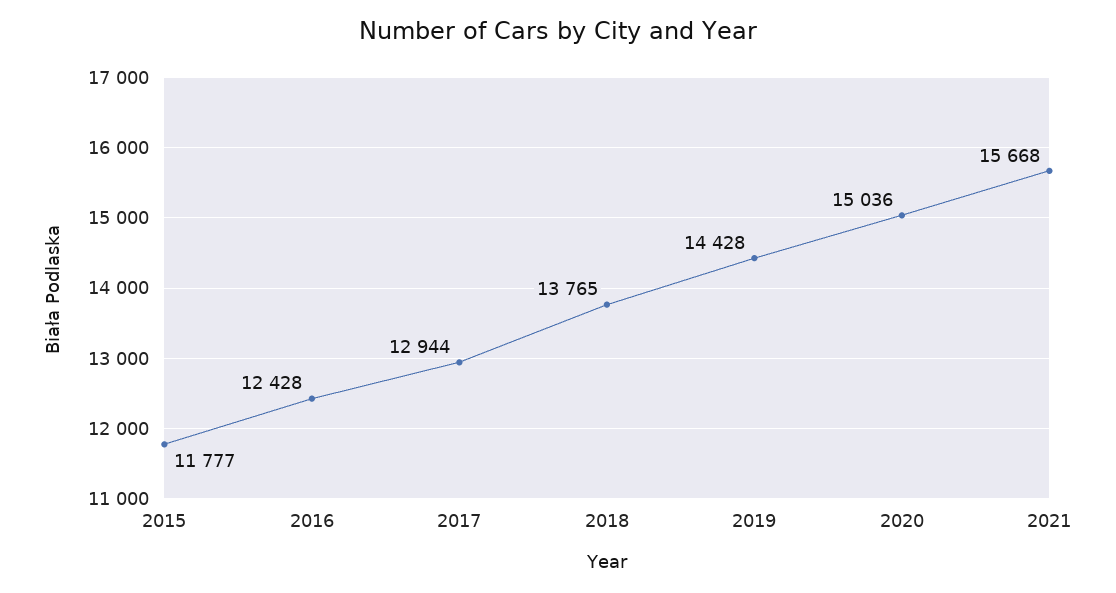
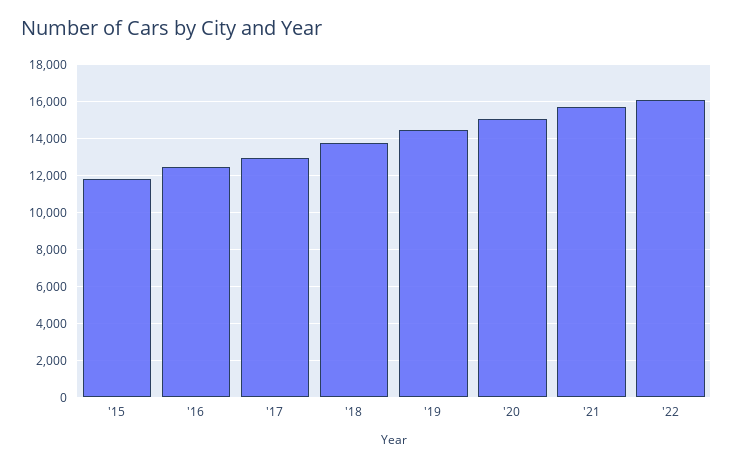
'22: none -> 16000

